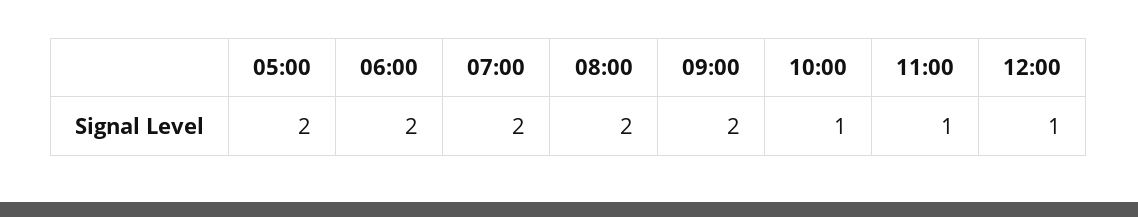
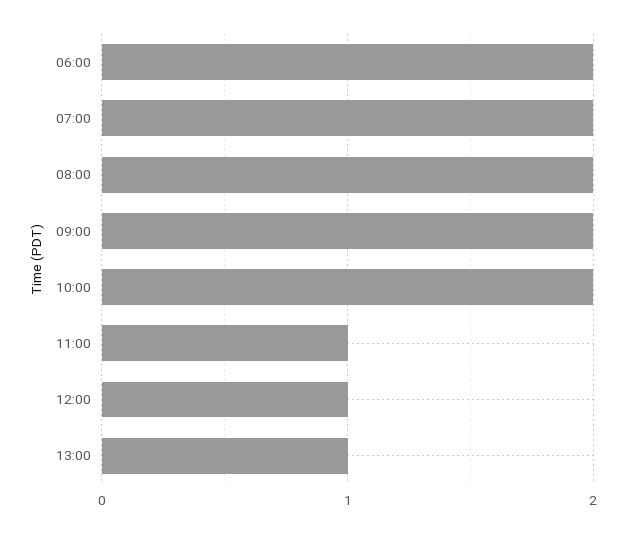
05:00: 2 -> none
10:00: 1 -> 2
13:00: none -> 1

